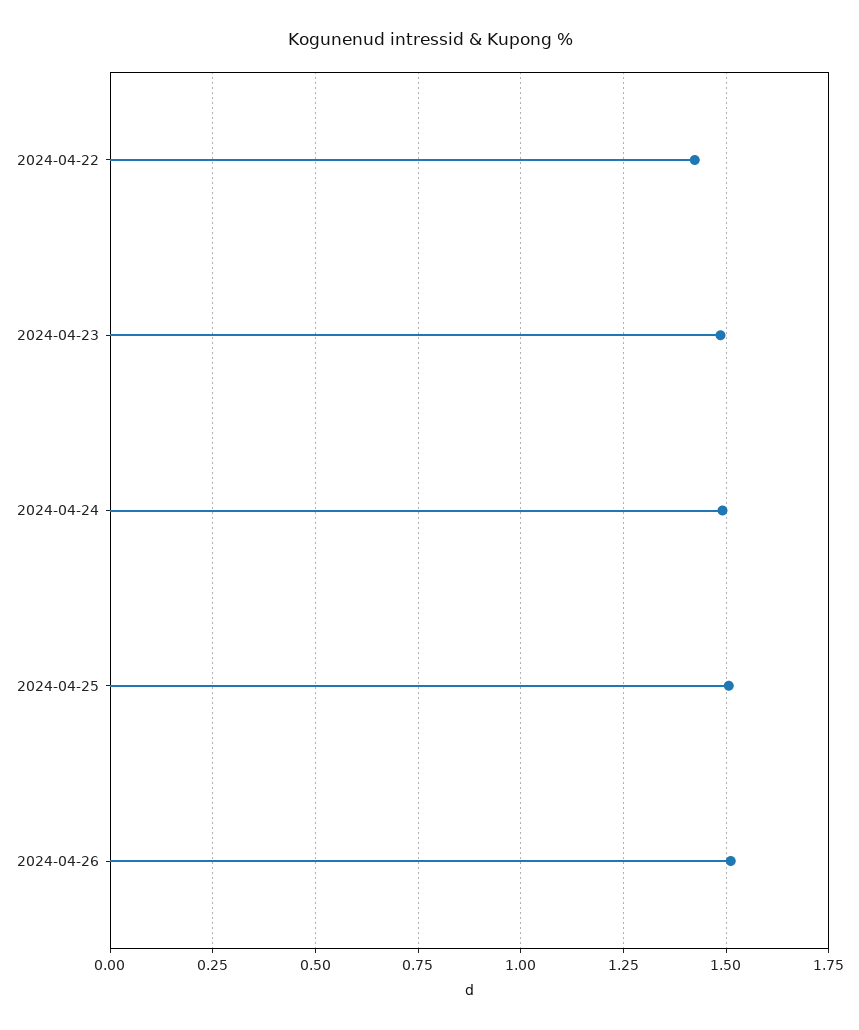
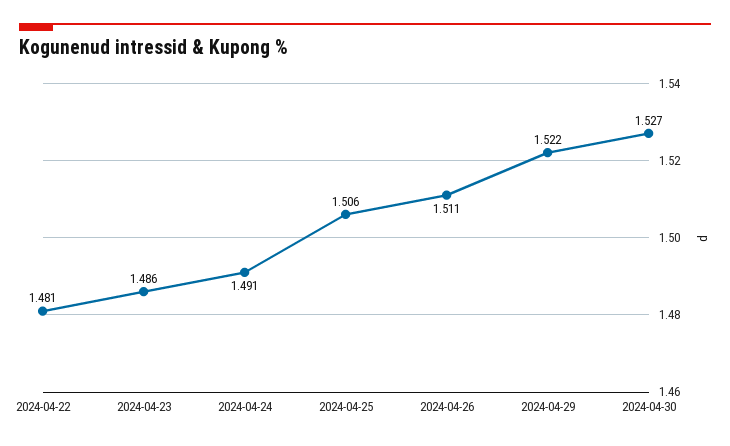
2024-04-22: 1.425 -> 1.481
2024-04-29: none -> 1.522
2024-04-30: none -> 1.527

